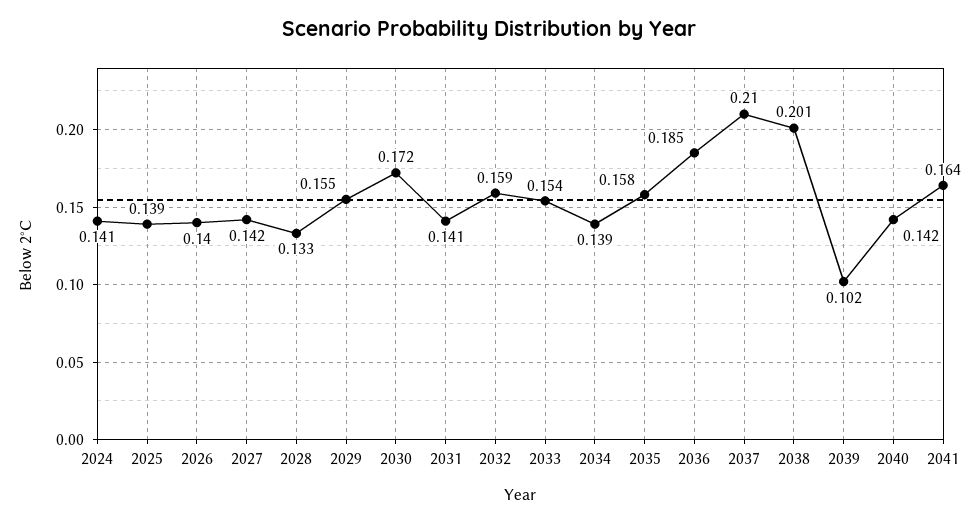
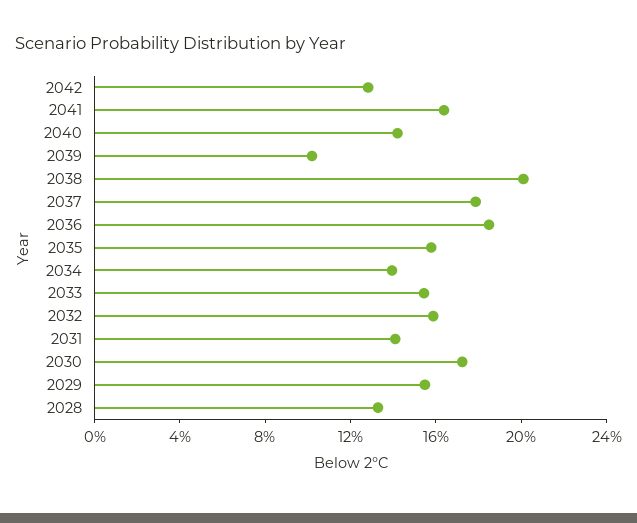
2024: 0.141 -> none
2025: 0.139 -> none
2026: 0.14 -> none
2027: 0.142 -> none
2037: 0.21 -> 0.18
2042: none -> 0.13

